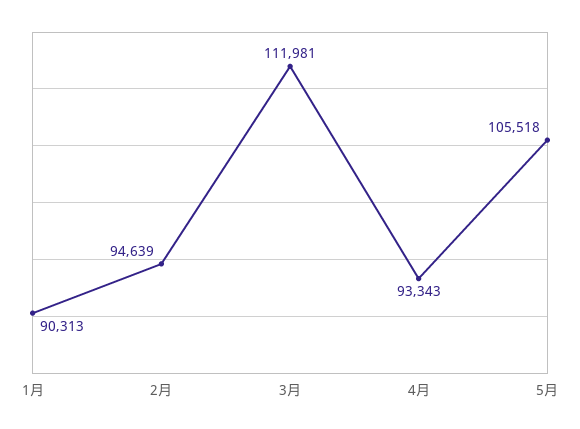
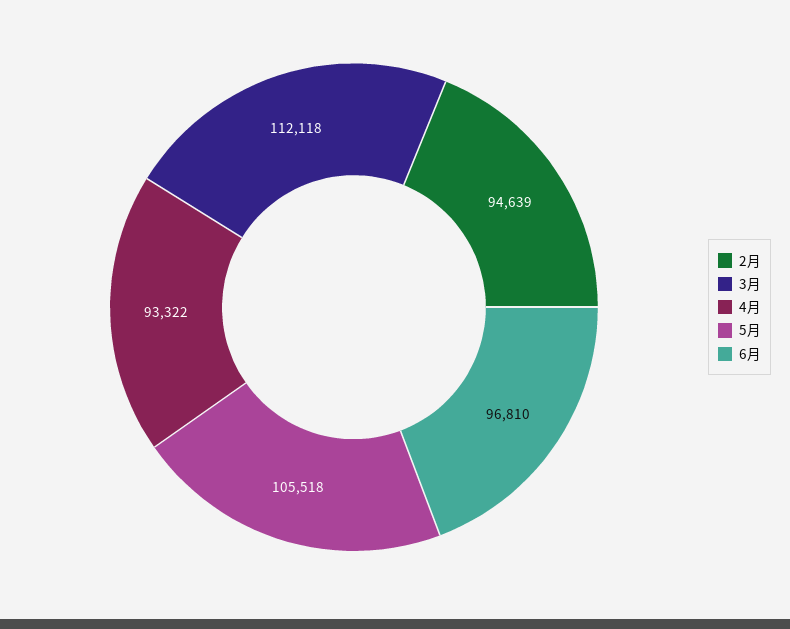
1月: 90313 -> none
3月: 111981 -> 112118
4月: 93343 -> 93322
6月: none -> 96810

